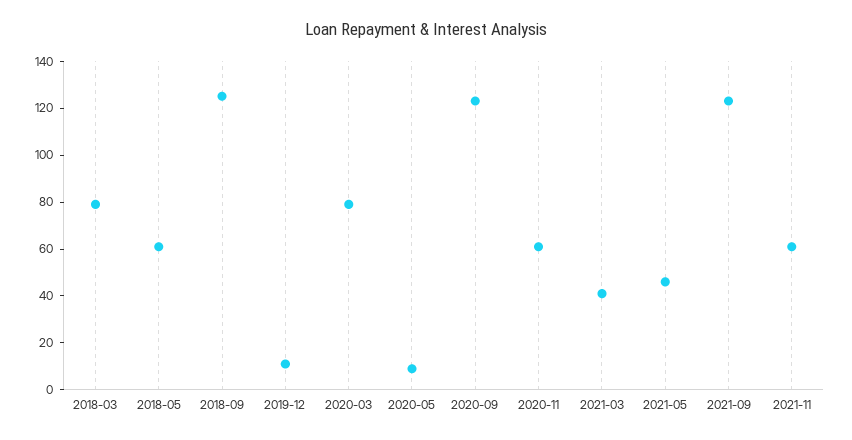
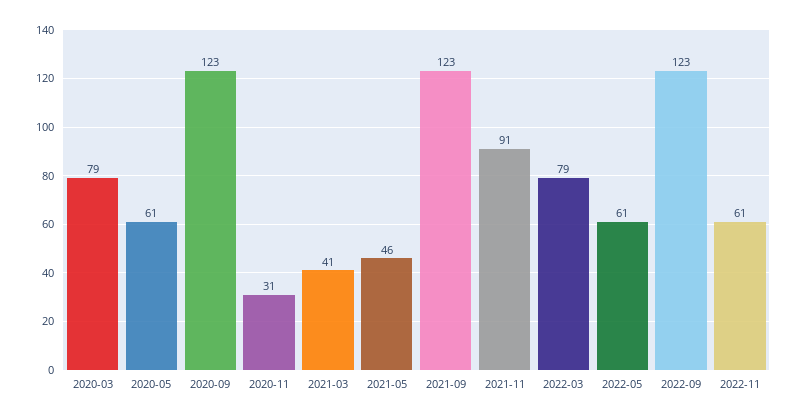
2018-03: 80 -> none
2018-05: 60 -> none
2018-09: 125 -> none
2019-12: 10 -> none
2020-05: 10 -> 61
2020-11: 60 -> 31
2021-11: 60 -> 91
2022-03: none -> 79
2022-05: none -> 61
2022-09: none -> 123
2022-11: none -> 61

